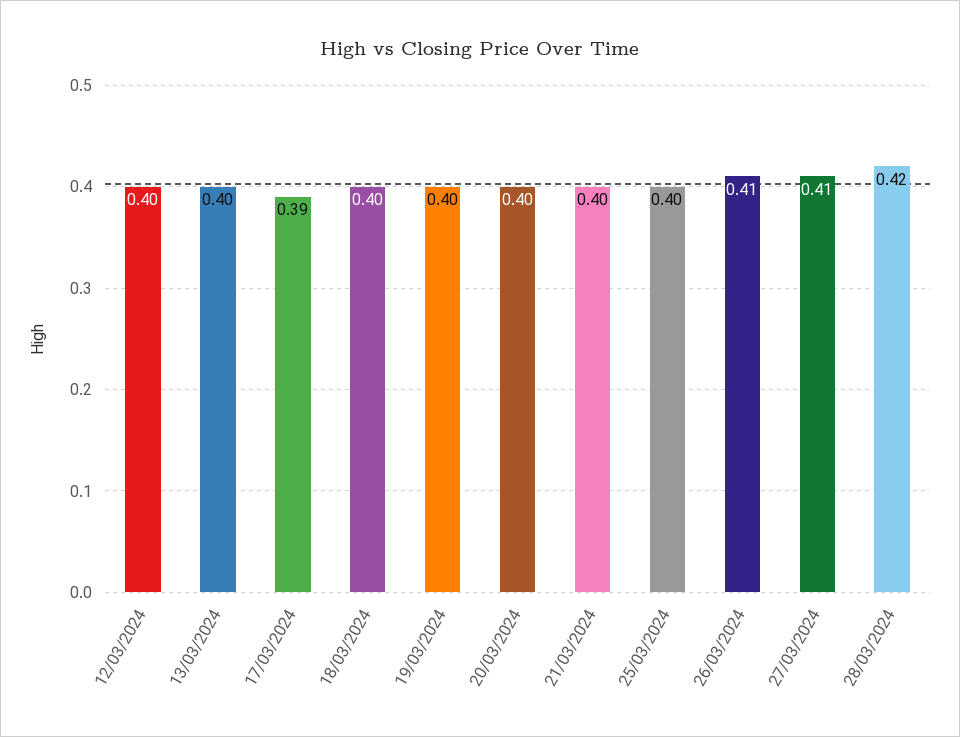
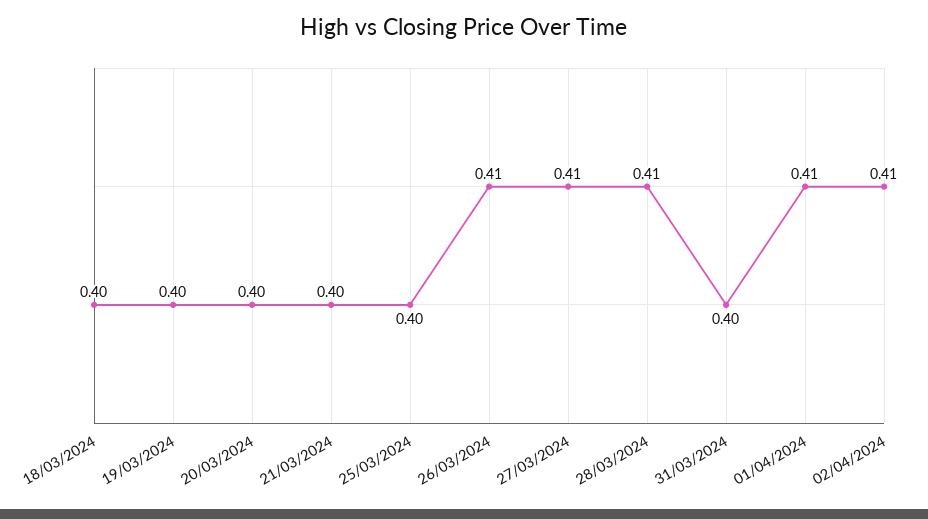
12/03/2024: 0.4 -> none
13/03/2024: 0.4 -> none
17/03/2024: 0.39 -> none
28/03/2024: 0.42 -> 0.41
31/03/2024: none -> 0.4
01/04/2024: none -> 0.41
02/04/2024: none -> 0.41

